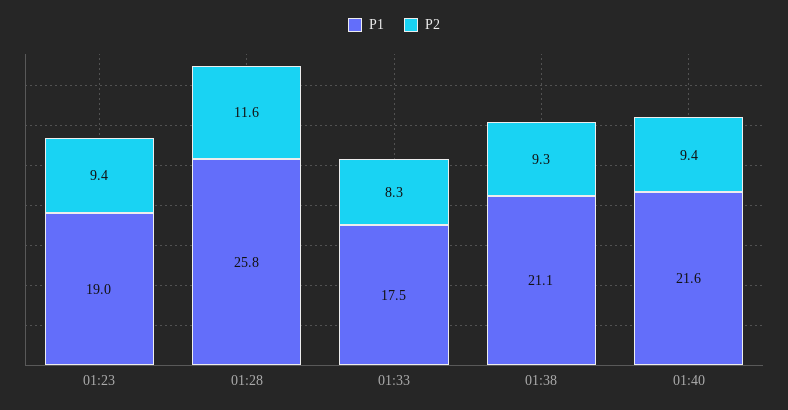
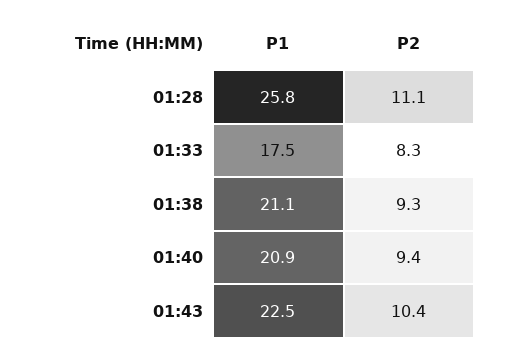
P1, 01:23: 19 -> none
P2, 01:23: 9.4 -> none
P2, 01:28: 11.6 -> 11.1
P1, 01:40: 21.6 -> 20.9
P1, 01:43: none -> 22.5
P2, 01:43: none -> 10.4

